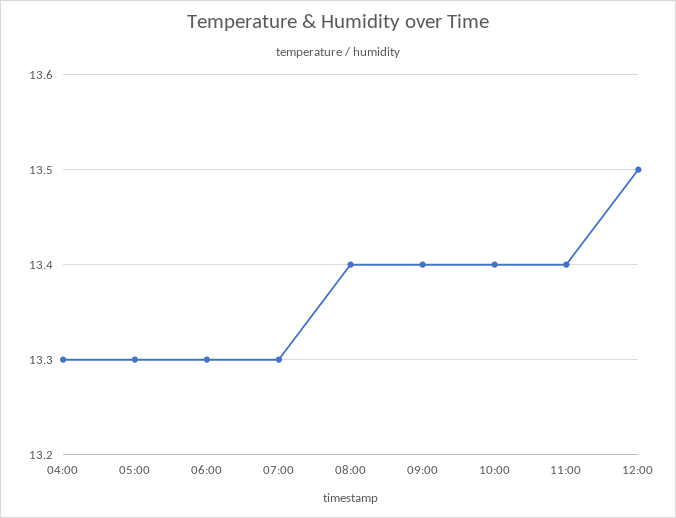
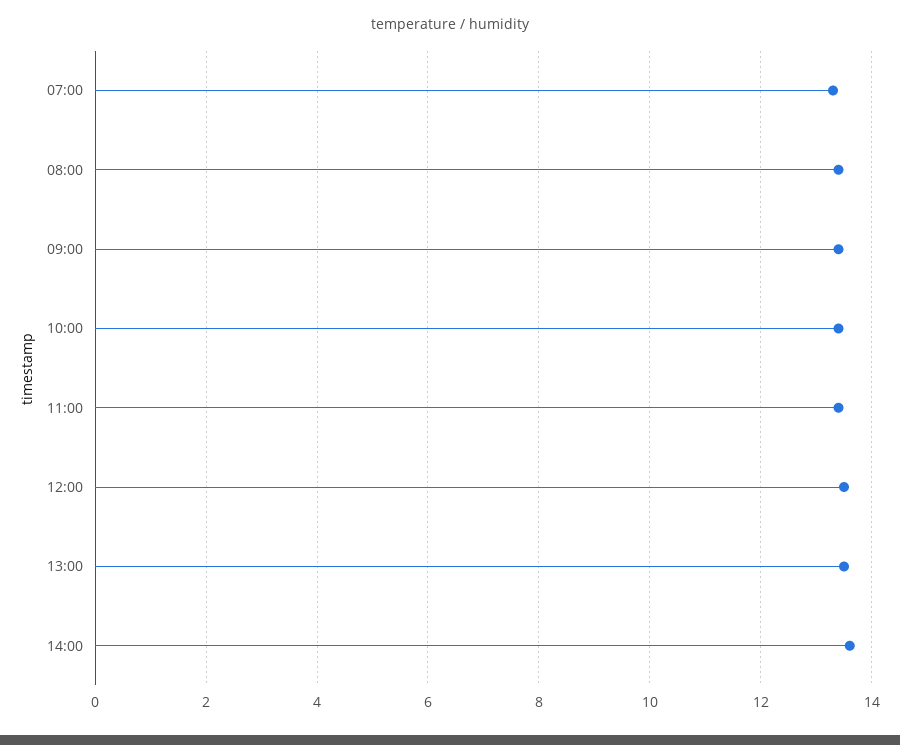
04:00: 13.3 -> none
05:00: 13.3 -> none
06:00: 13.3 -> none
13:00: none -> 13.5
14:00: none -> 13.5

